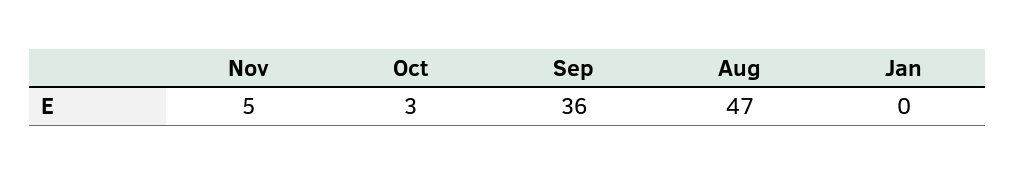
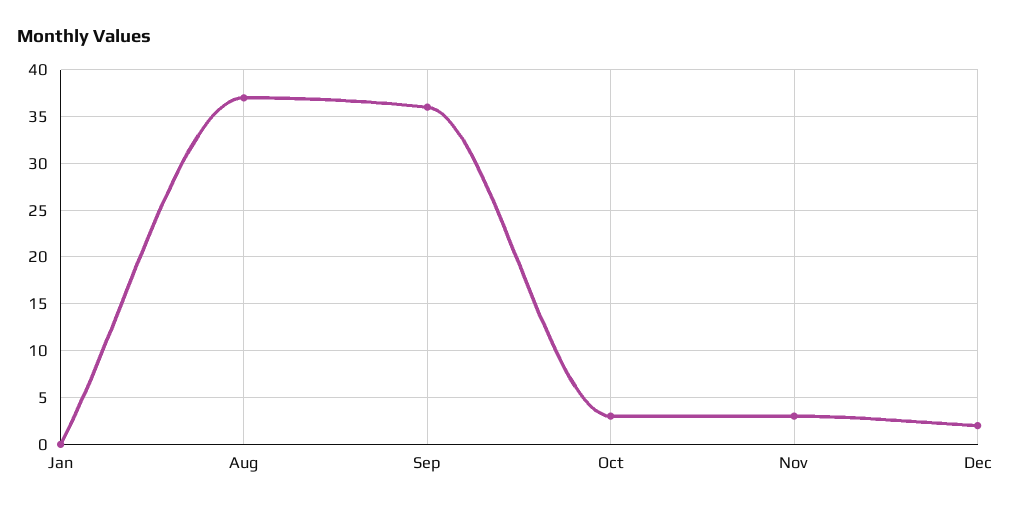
Nov: 5 -> 3
Aug: 47 -> 37
Dec: none -> 2

